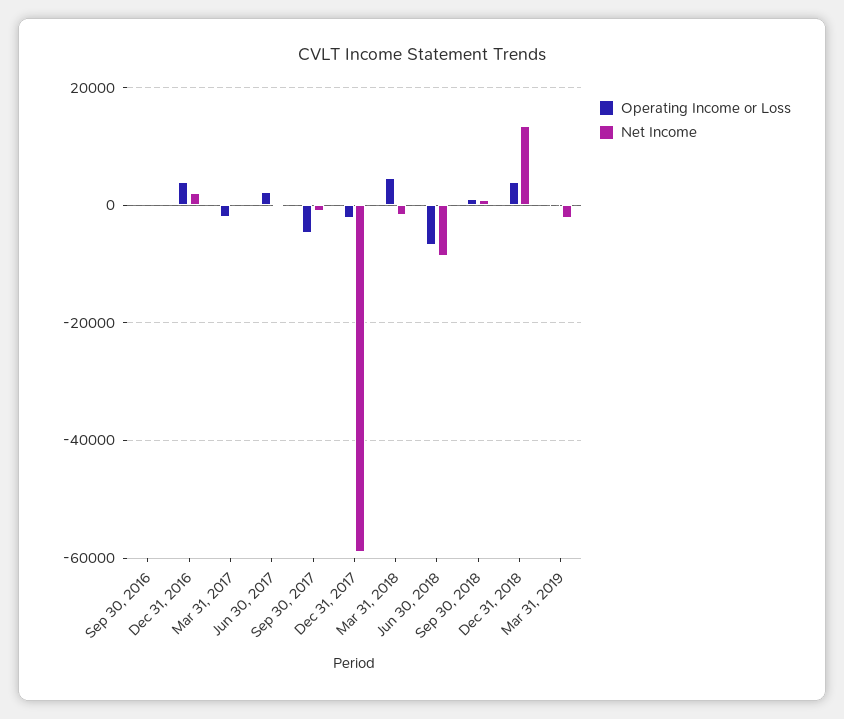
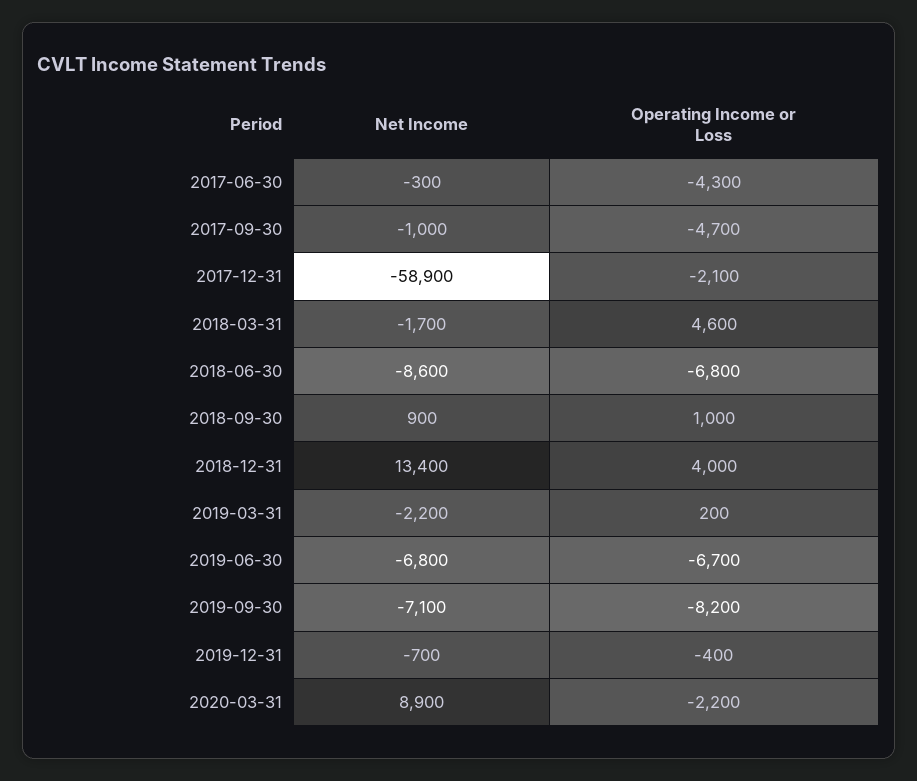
Operating Income or Loss, Sep 30, 2016: 0 -> none
Net Income, Sep 30, 2016: 0 -> none
Operating Income or Loss, Dec 31, 2016: 4000 -> none
Net Income, Dec 31, 2016: 2000 -> none
Operating Income or Loss, Mar 31, 2017: -2000 -> none
Net Income, Mar 31, 2017: 0 -> none
Operating Income or Loss, Jun 30, 2017: 2000 -> -4300
Net Income, 2019-06-30: none -> -6800
Operating Income or Loss, 2019-06-30: none -> -6700
Net Income, 2019-09-30: none -> -7100
Operating Income or Loss, 2019-09-30: none -> -8200
Net Income, 2019-12-31: none -> -700
Operating Income or Loss, 2019-12-31: none -> -400
Net Income, 2020-03-31: none -> 8900
Operating Income or Loss, 2020-03-31: none -> -2200

